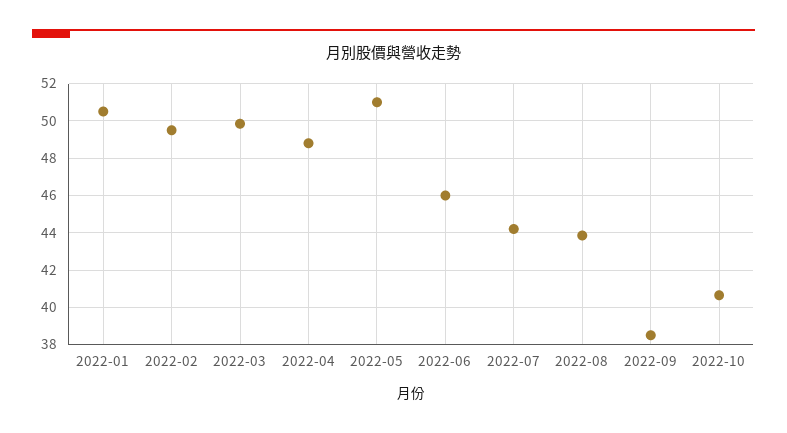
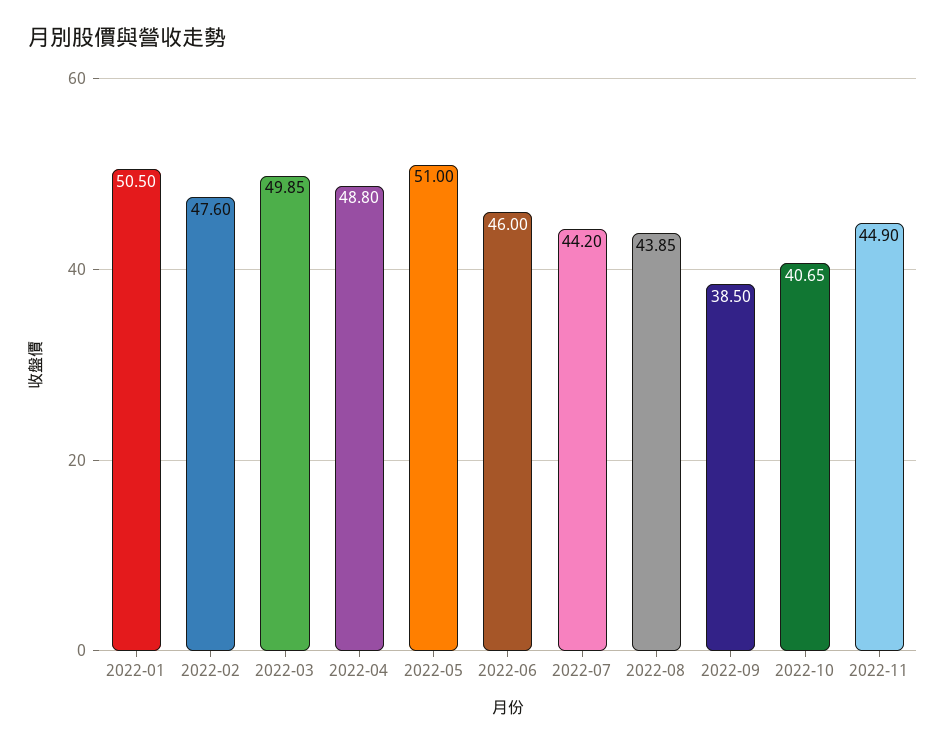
2022-02: 49.5 -> 47.6
2022-11: none -> 44.9

